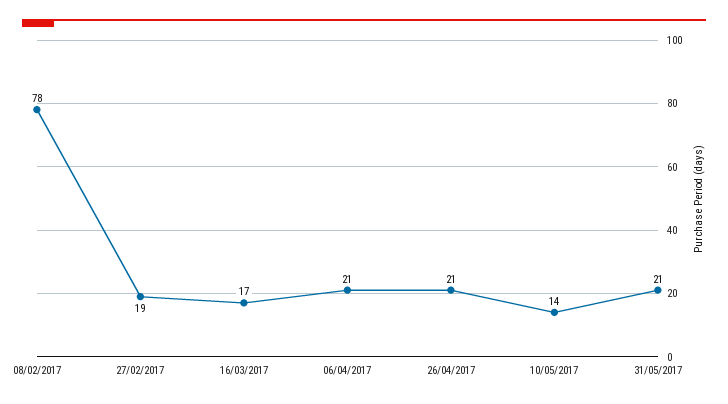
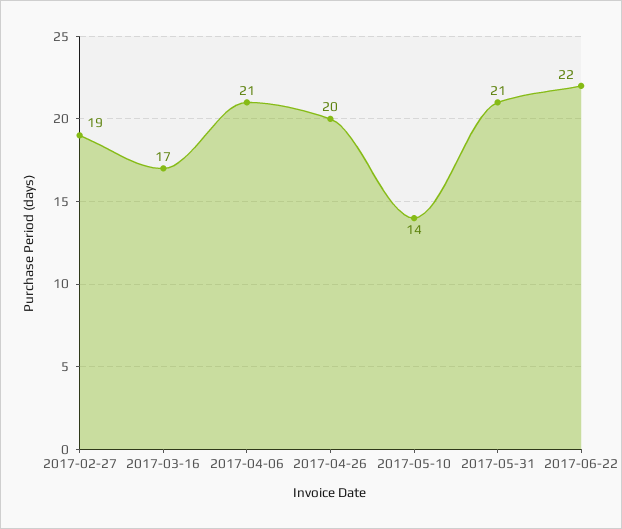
08/02/2017: 78 -> none
26/04/2017: 21 -> 20
2017-06-22: none -> 22

